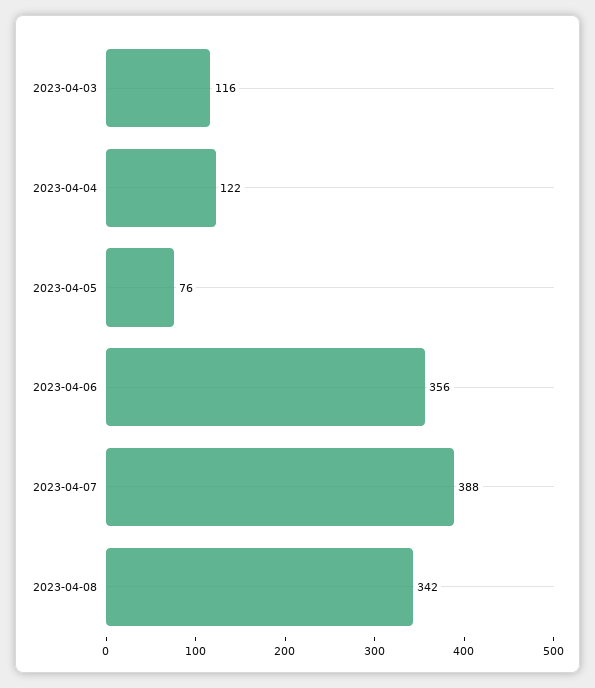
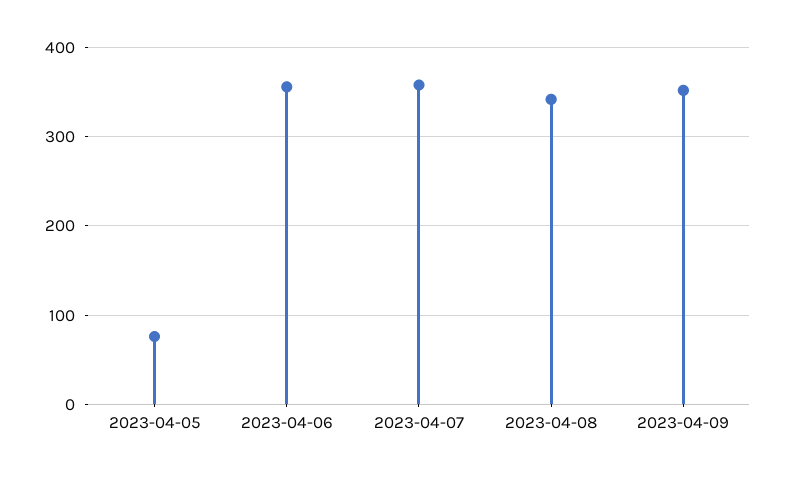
2023-04-03: 116 -> none
2023-04-04: 122 -> none
2023-04-07: 388 -> 360
2023-04-09: none -> 350

